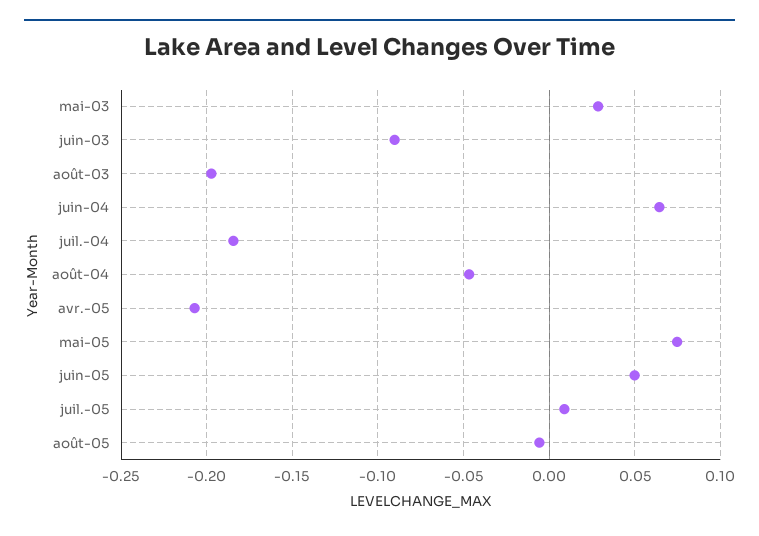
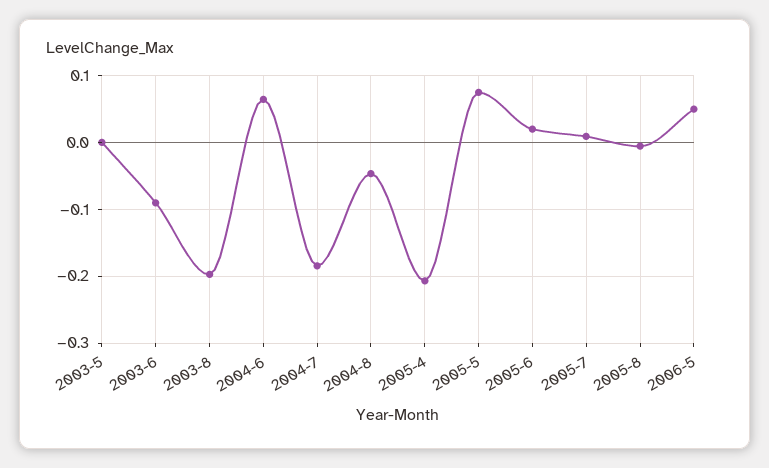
mai-03: 0.03 -> 0
juin-05: 0.05 -> 0.02
2006-5: none -> 0.05

